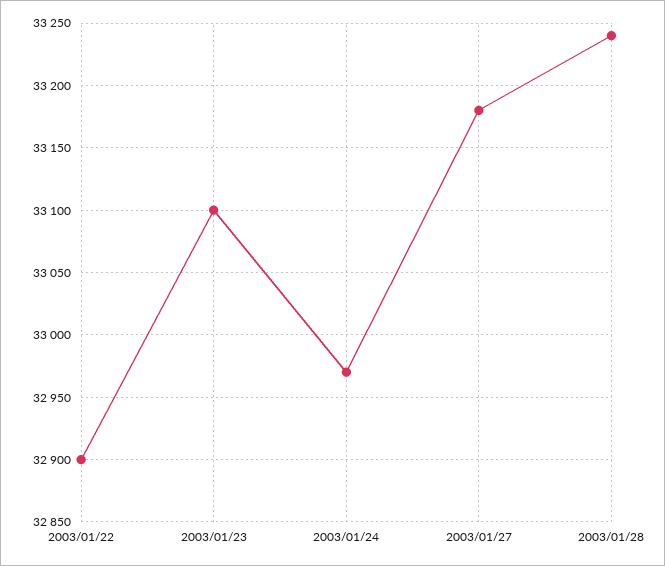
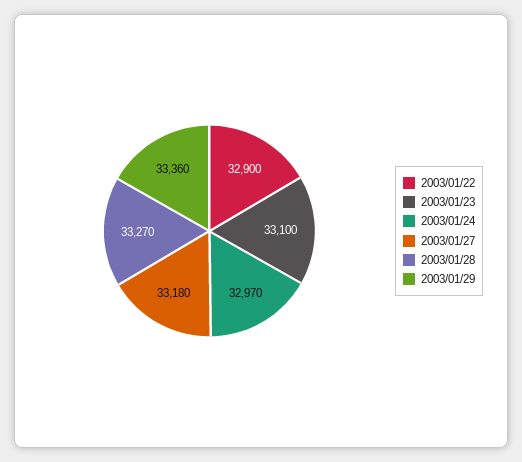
2003/01/28: 33240 -> 33270
2003/01/29: none -> 33360

